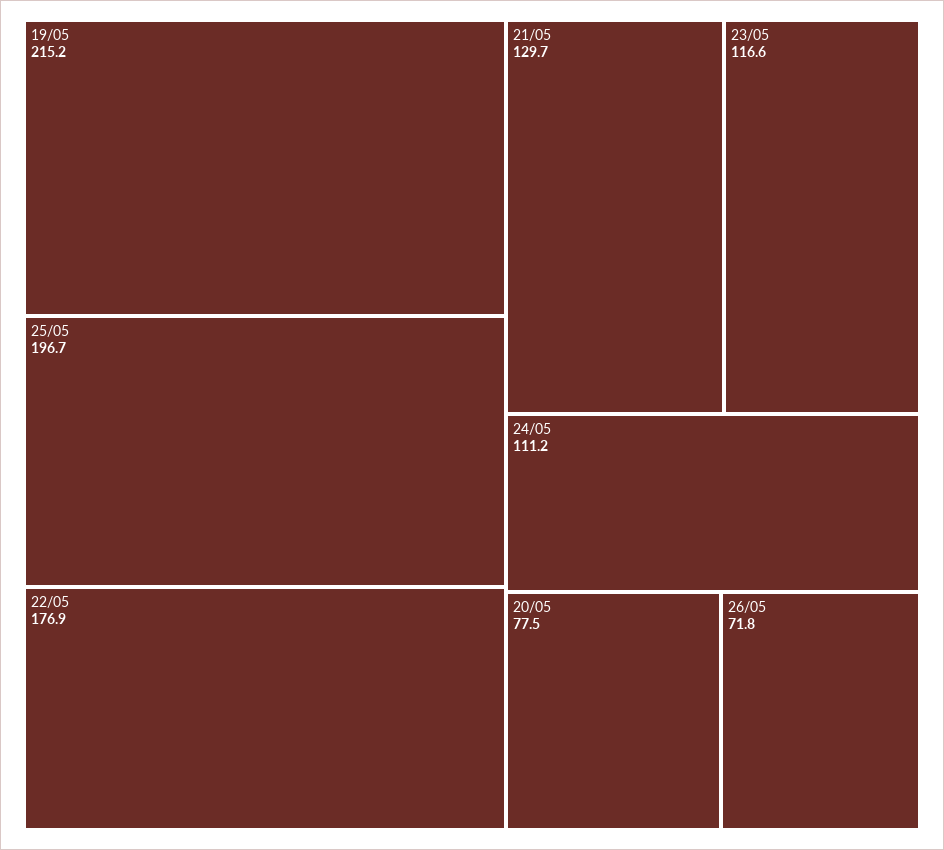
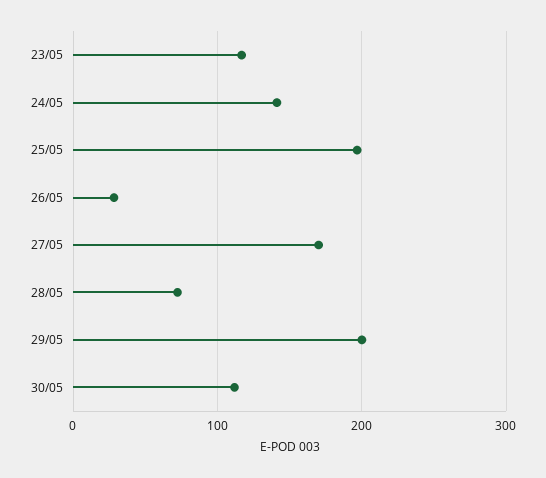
19/05: 215.2 -> none
22/05: 176.9 -> none
21/05: 129.7 -> none
24/05: 111.2 -> 140
20/05: 77.5 -> none
26/05: 71.8 -> 30
27/05: none -> 170
28/05: none -> 70
29/05: none -> 200
30/05: none -> 110

